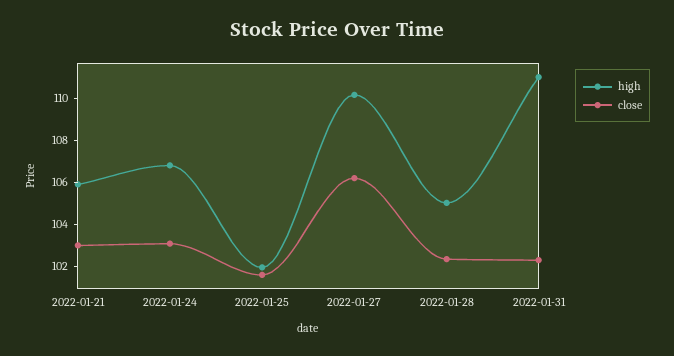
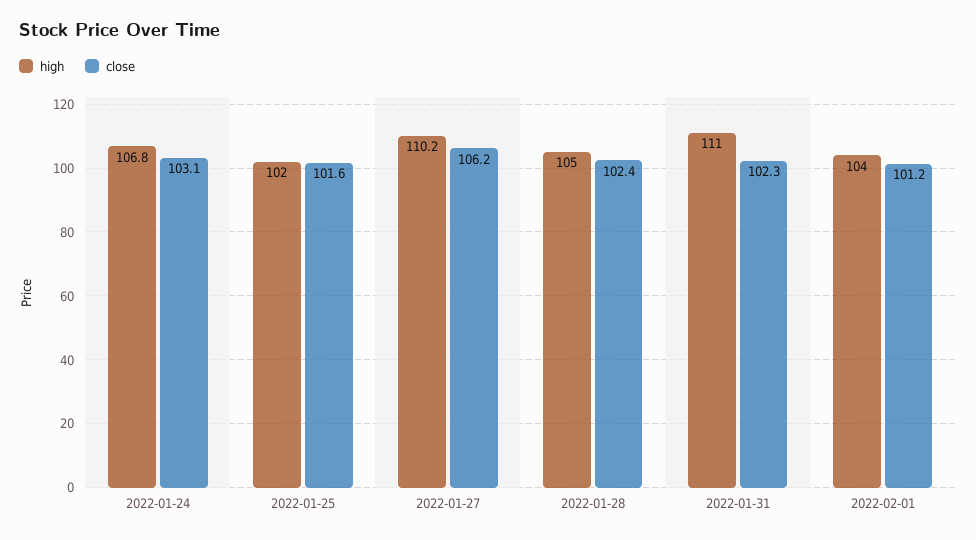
high, 2022-01-21: 106 -> none
close, 2022-01-21: 103 -> none
high, 2022-02-01: none -> 104
close, 2022-02-01: none -> 101.2

